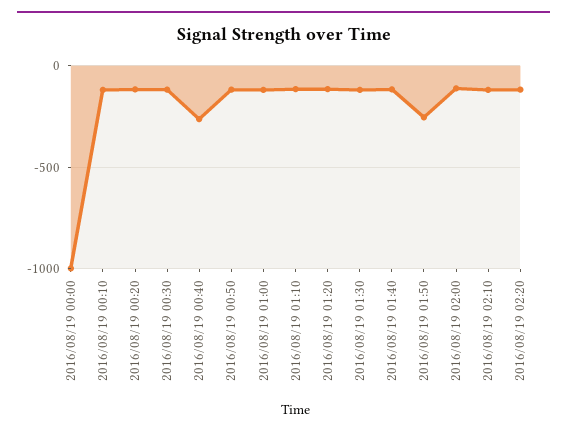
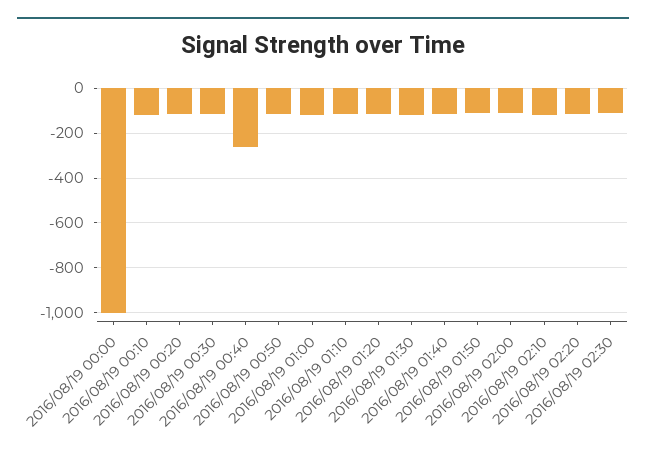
2016/08/19 01:50: -250 -> -100
2016/08/19 02:30: none -> -100

